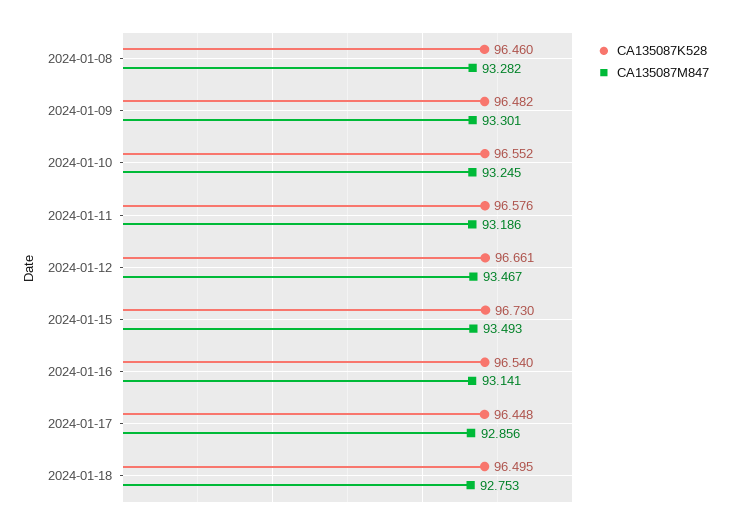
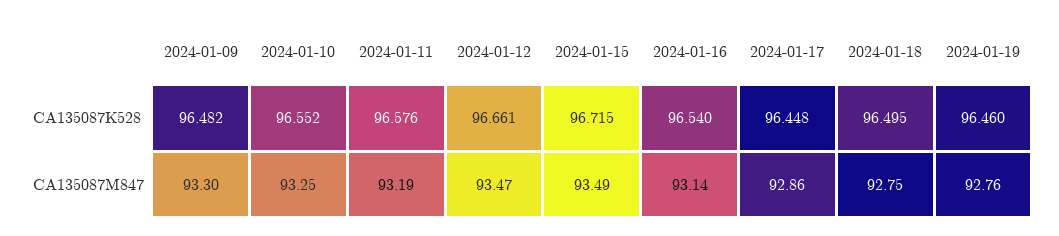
CA135087K528, 2024-01-08: 96.46 -> none
CA135087M847, 2024-01-08: 93.282 -> none
CA135087K528, 2024-01-15: 96.73 -> 96.715
CA135087K528, 2024-01-19: none -> 96.46
CA135087M847, 2024-01-19: none -> 92.76

